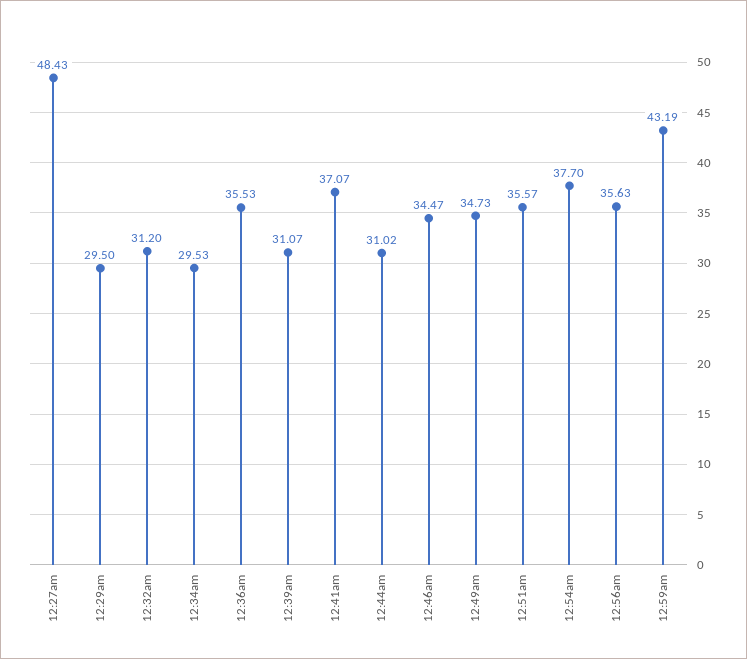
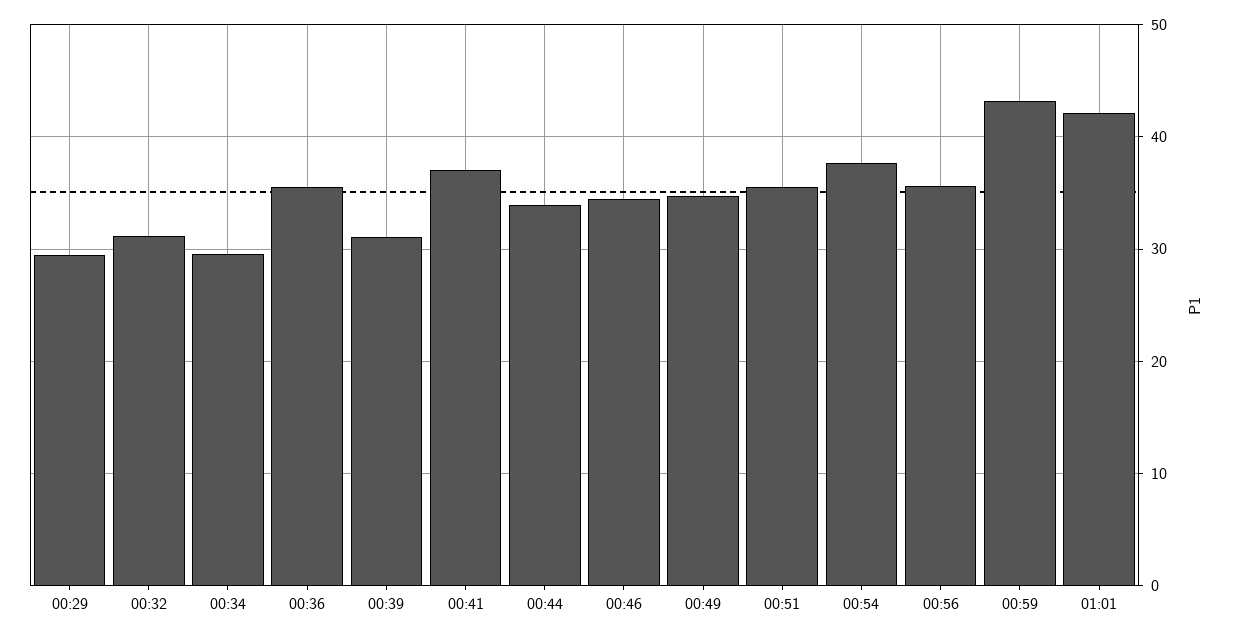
12:27am: 48.43 -> none
12:44am: 31.02 -> 34
01:01: none -> 42

